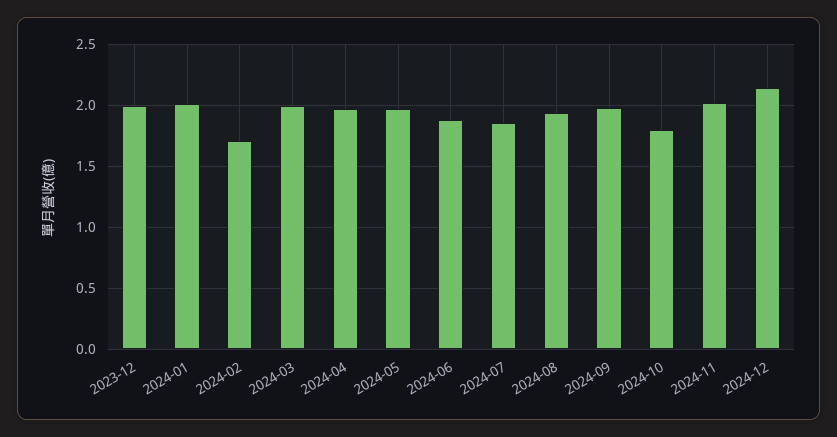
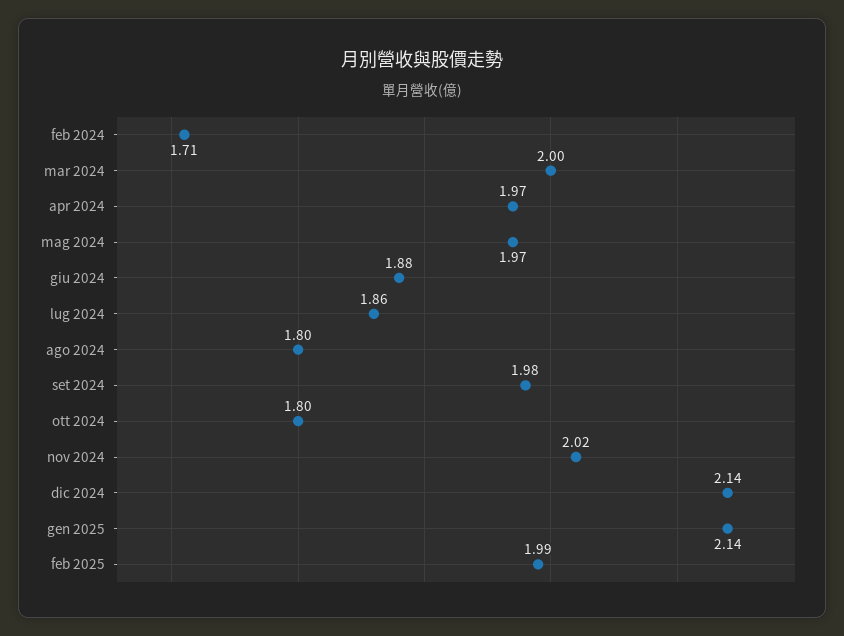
2023-12: 2 -> none
2024-01: 2 -> none
2024-08: 1.95 -> 1.8
gen 2025: none -> 2.14
feb 2025: none -> 1.99

